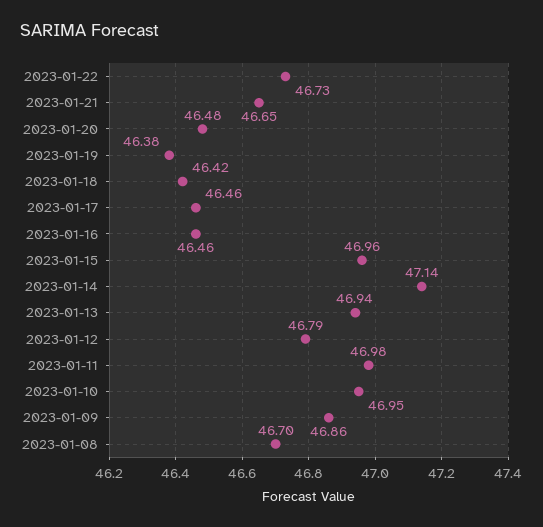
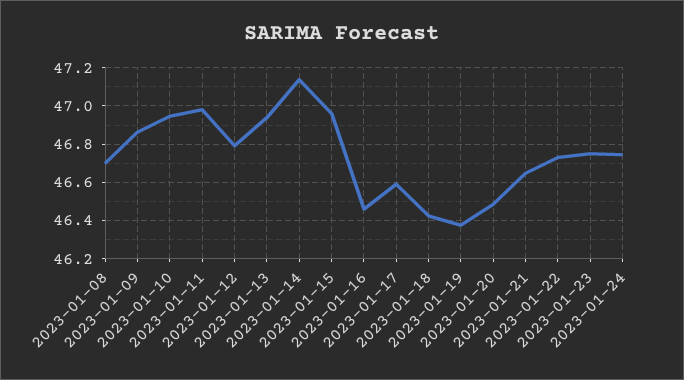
2023-01-17: 46.46 -> 46.6
2023-01-23: none -> 46.75
2023-01-24: none -> 46.75

